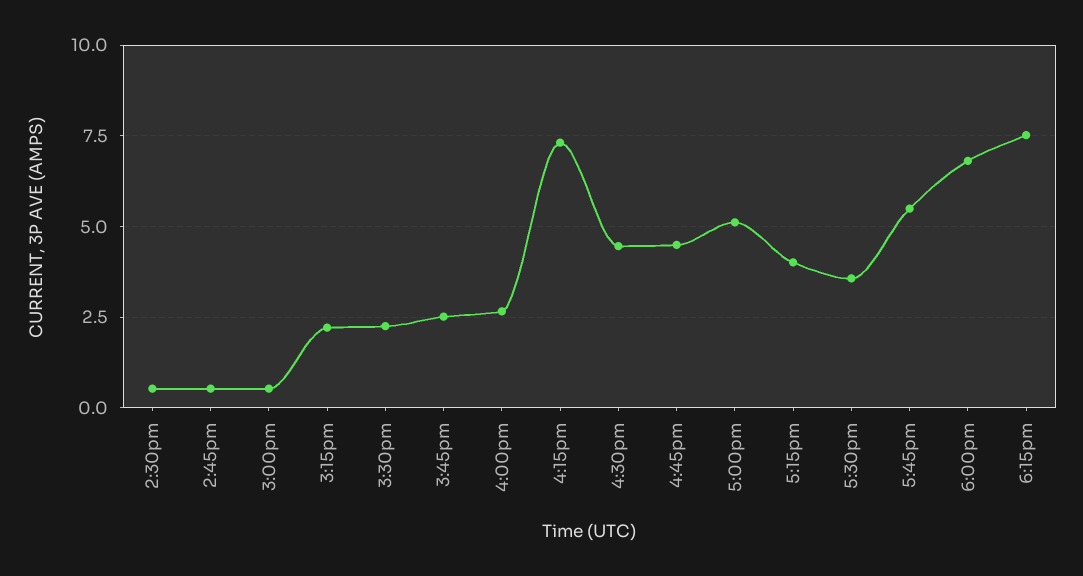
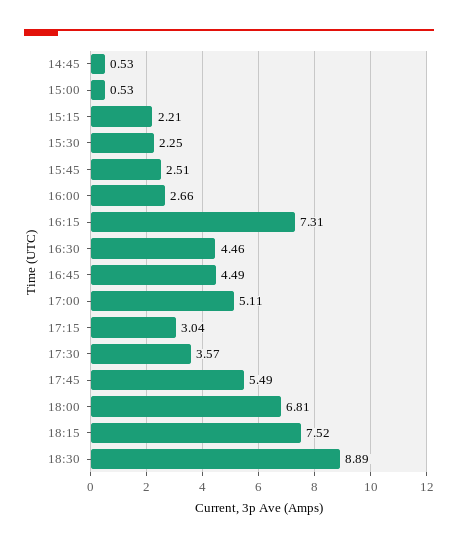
2:30pm: 0.5 -> none
5:15pm: 4 -> 3.04
18:30: none -> 8.89

